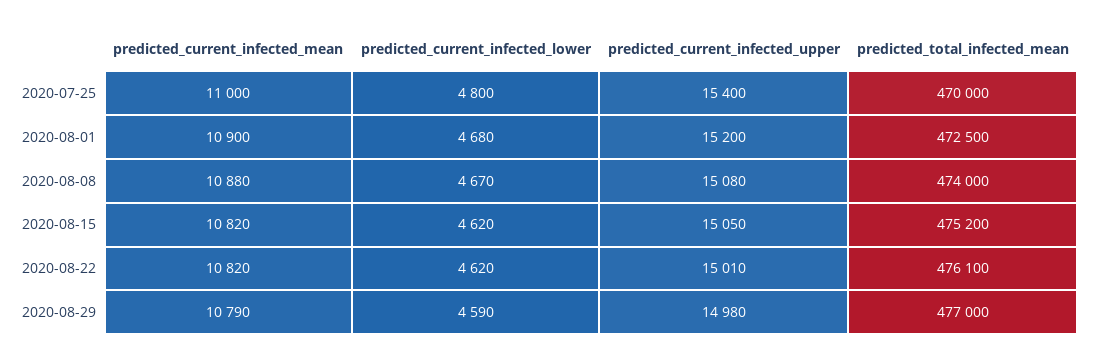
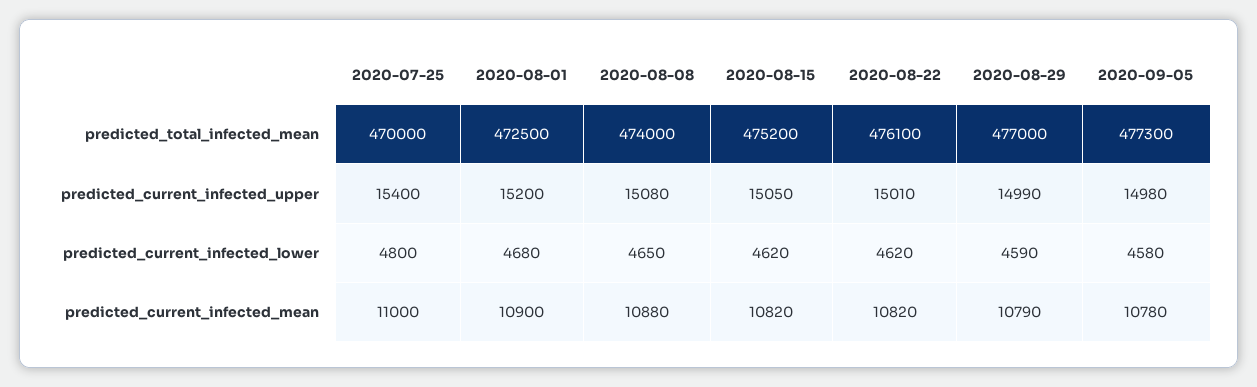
predicted_current_infected_lower, 2020-08-08: 4670 -> 4650
predicted_current_infected_upper, 2020-08-29: 14980 -> 14990
predicted_total_infected_mean, 2020-09-05: none -> 477300
predicted_current_infected_upper, 2020-09-05: none -> 14980
predicted_current_infected_lower, 2020-09-05: none -> 4580
predicted_current_infected_mean, 2020-09-05: none -> 10780

